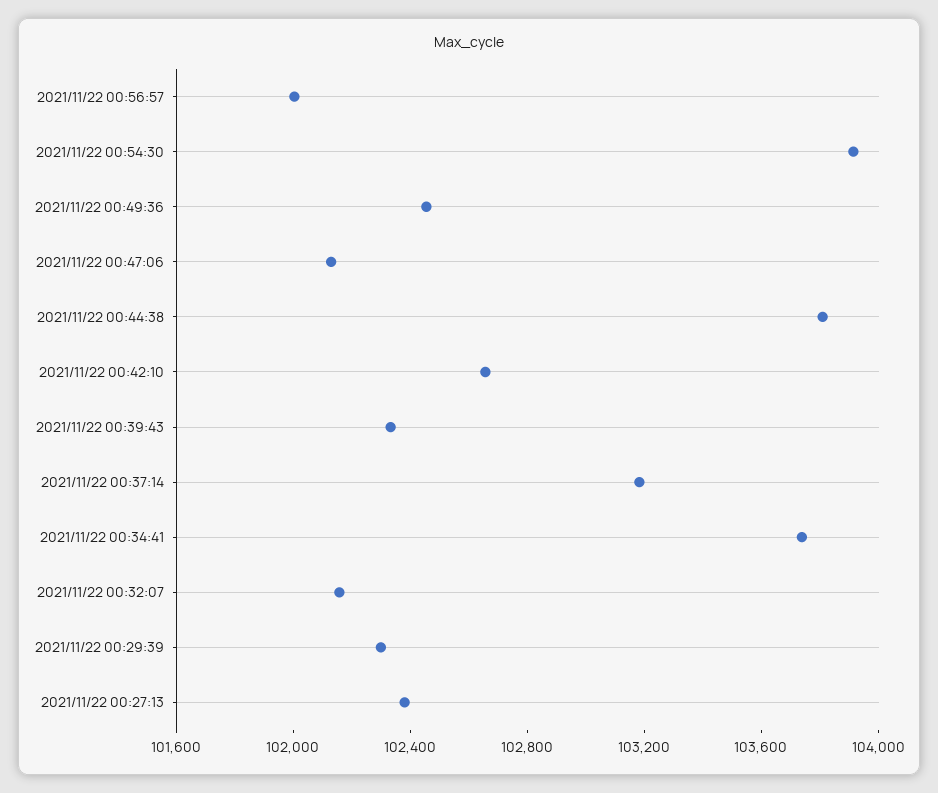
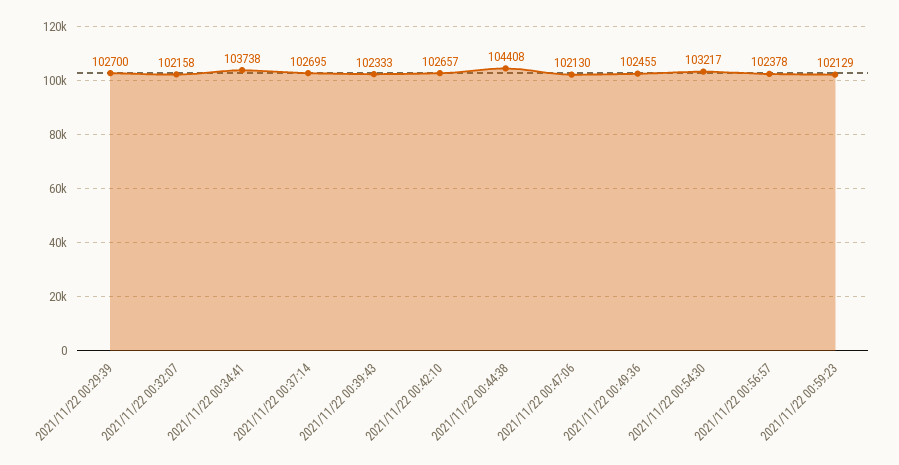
2021/11/22 00:56:57: 102000 -> 102378
2021/11/22 00:54:30: 103900 -> 103217
2021/11/22 00:44:38: 103800 -> 104408
2021/11/22 00:37:14: 103200 -> 102695
2021/11/22 00:29:39: 102300 -> 102700
2021/11/22 00:27:13: 102400 -> none
2021/11/22 00:59:23: none -> 102129

